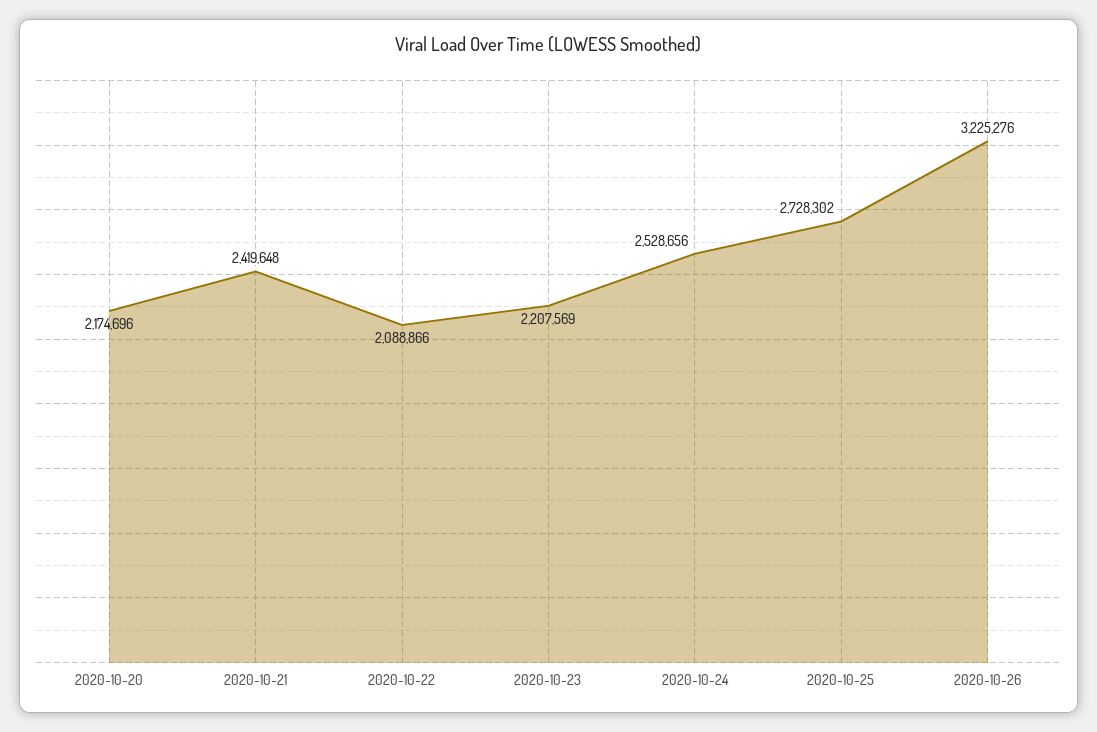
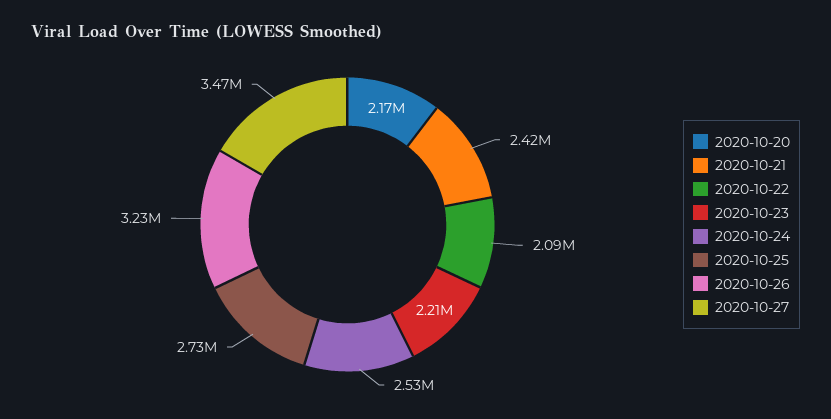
2020-10-27: none -> 3470000

